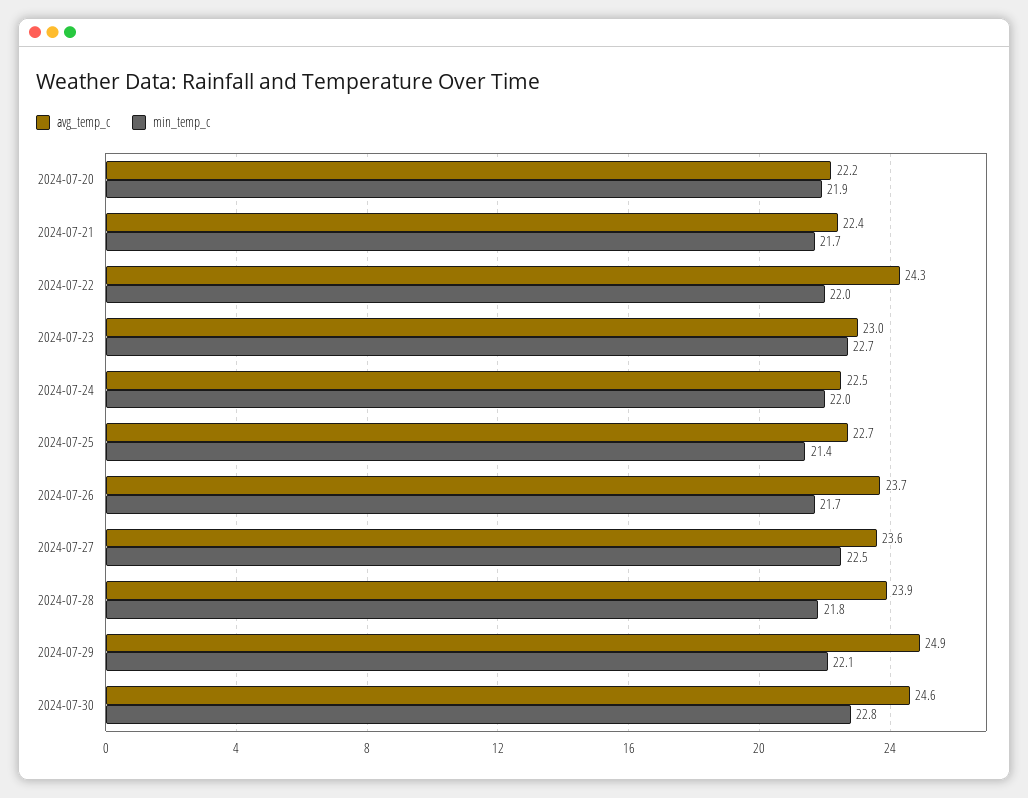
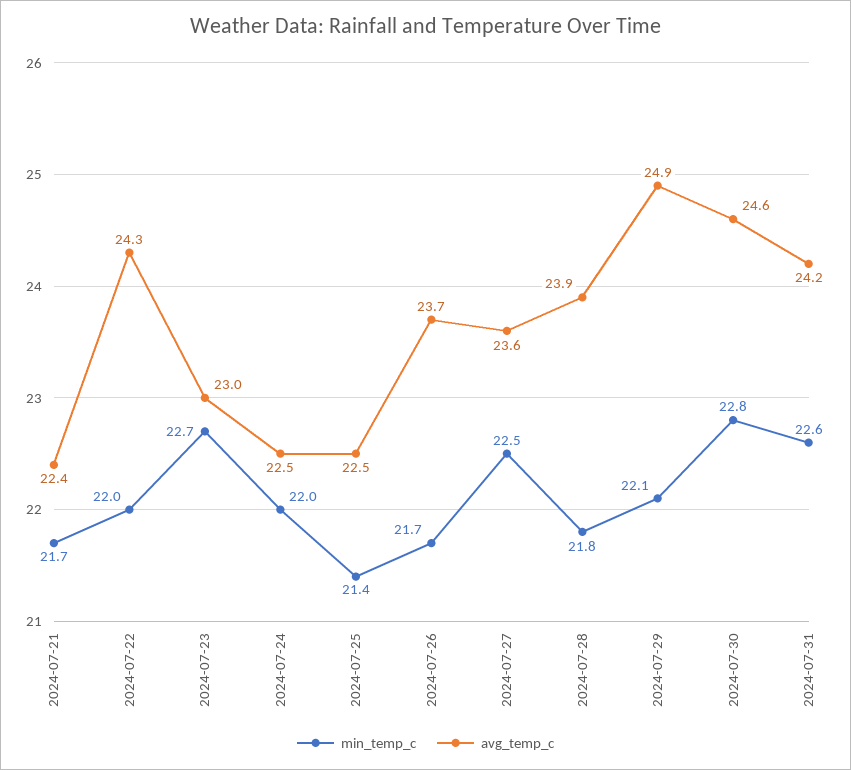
avg_temp_c, 2024-07-20: 22.2 -> none
min_temp_c, 2024-07-20: 21.9 -> none
avg_temp_c, 2024-07-25: 22.7 -> 22.5
min_temp_c, 2024-07-31: none -> 22.6
avg_temp_c, 2024-07-31: none -> 24.2

